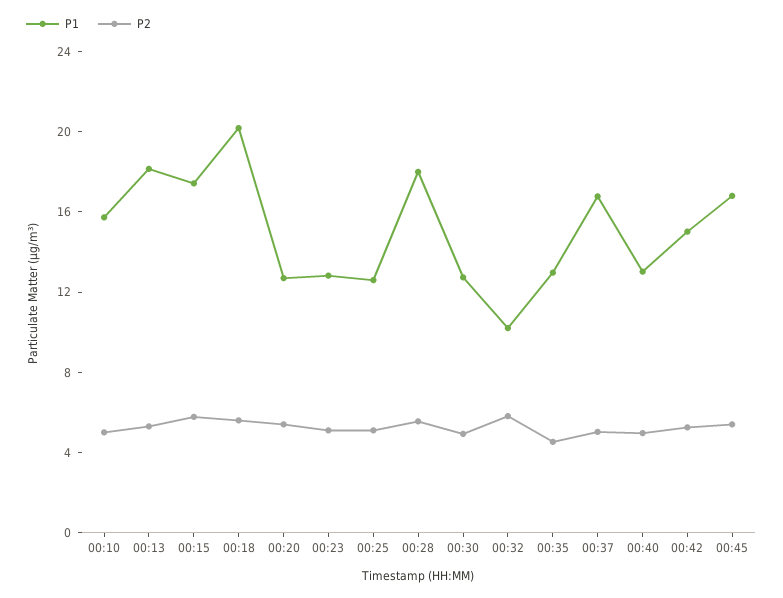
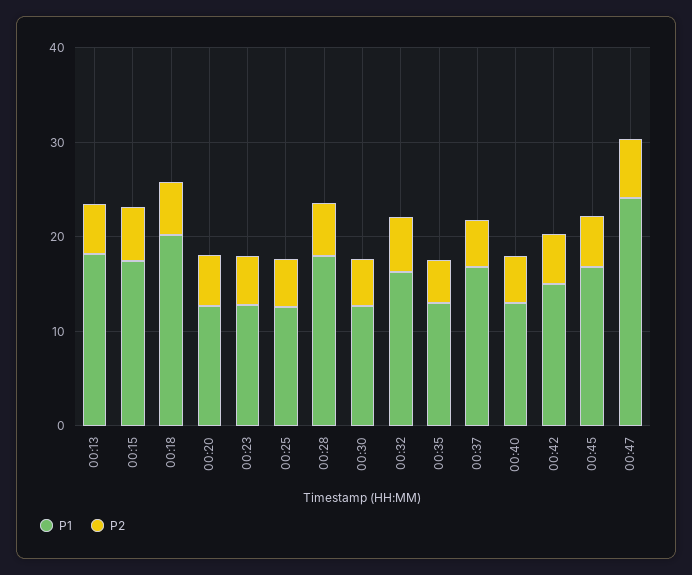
P1, 00:10: 16 -> none
P2, 00:10: 5 -> none
P1, 00:32: 10 -> 16
P1, 00:47: none -> 24
P2, 00:47: none -> 6

